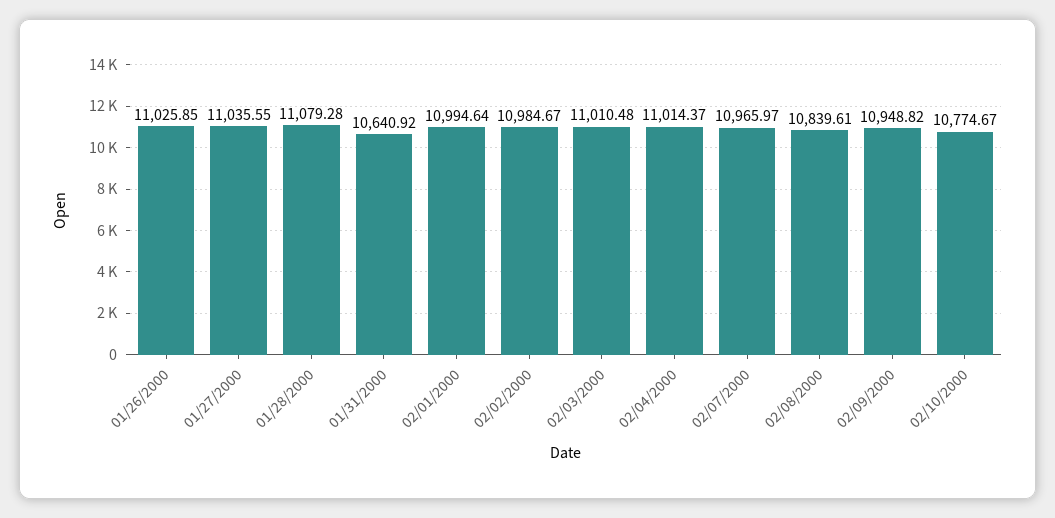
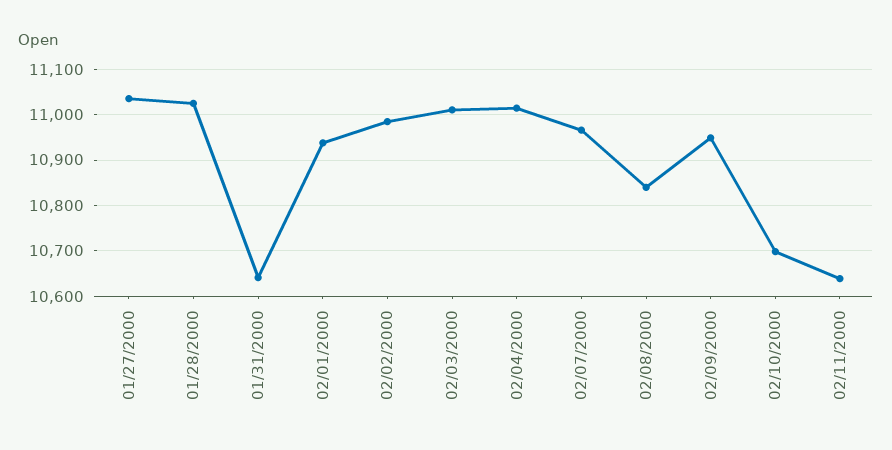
01/26/2000: 11025.85 -> none
01/28/2000: 11079.28 -> 11020
02/01/2000: 10994.64 -> 10940
02/10/2000: 10774.67 -> 10700
02/11/2000: none -> 10640

